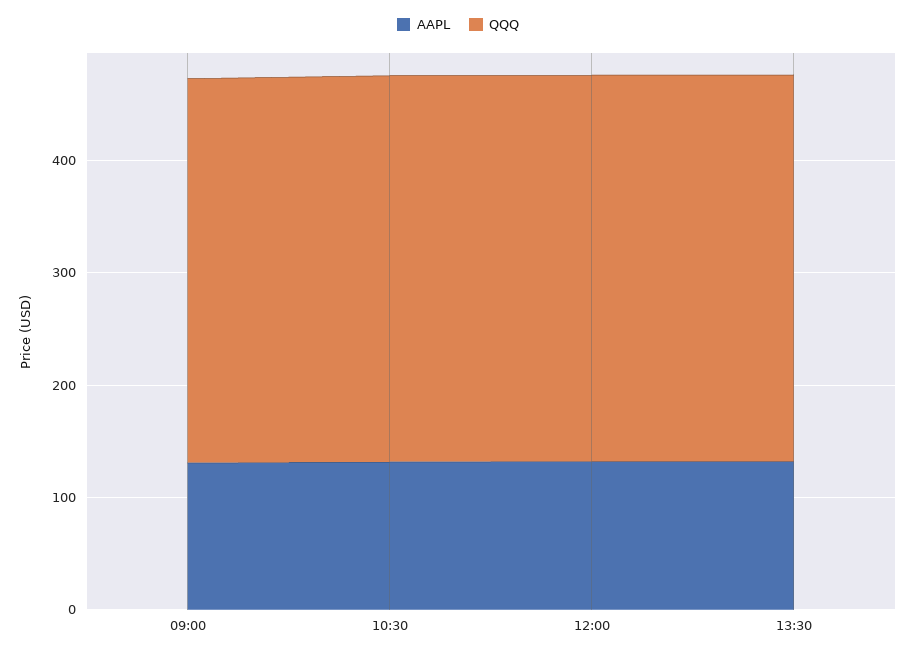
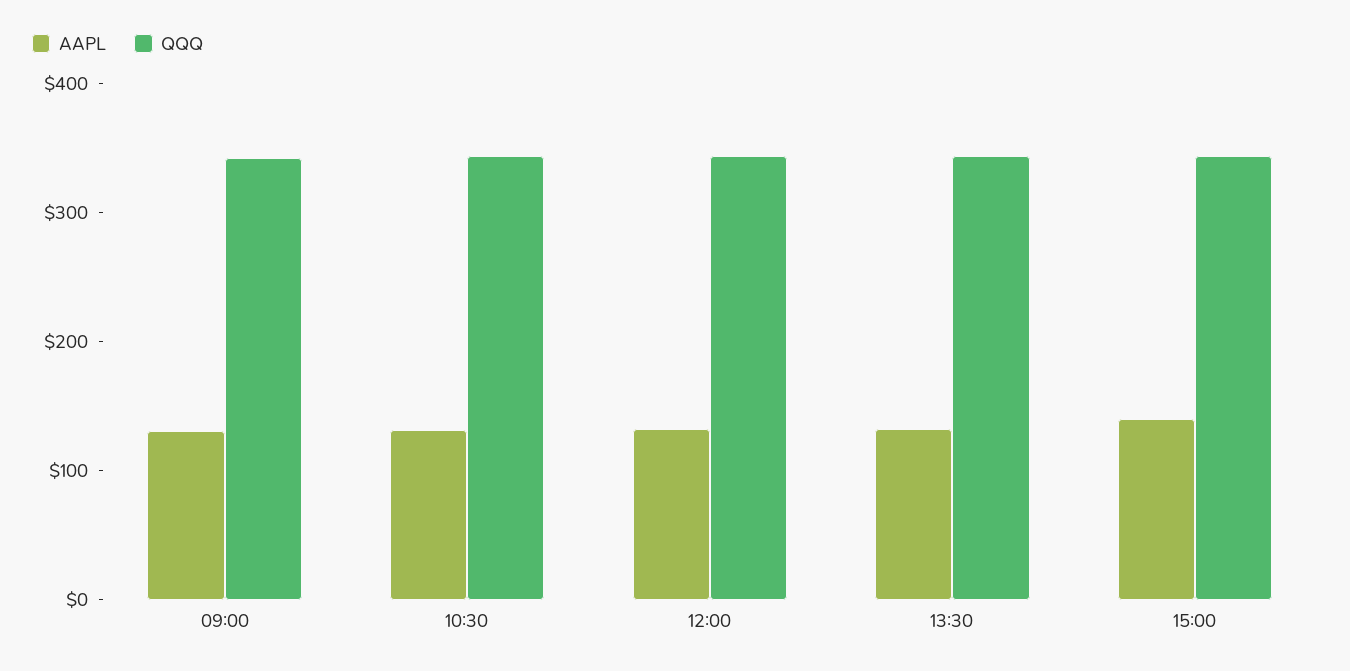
AAPL, 15:00: none -> 140
QQQ, 15:00: none -> 340

